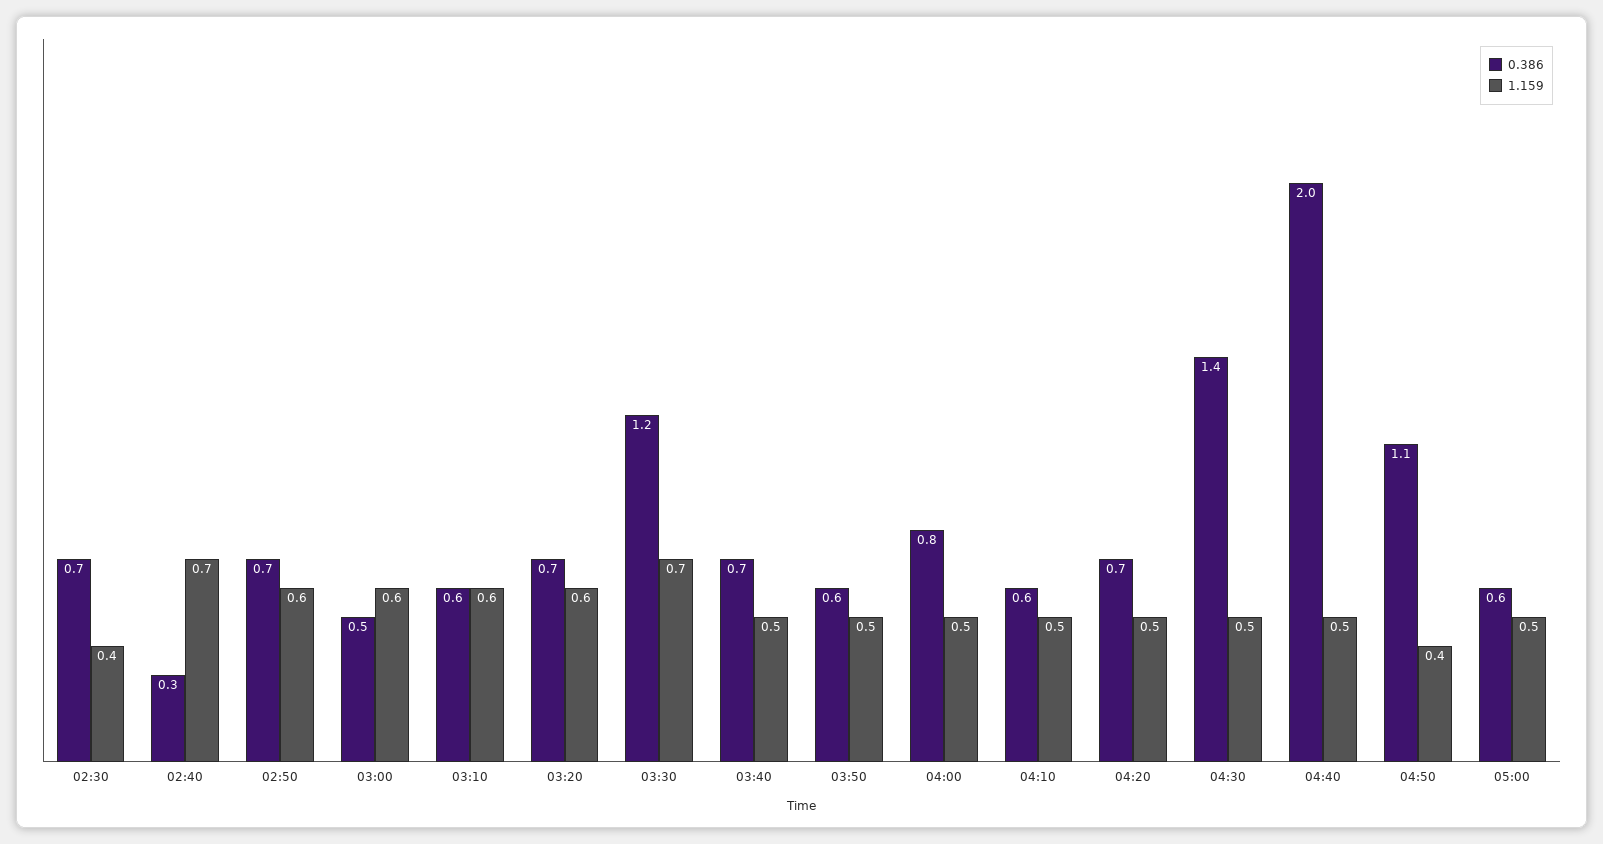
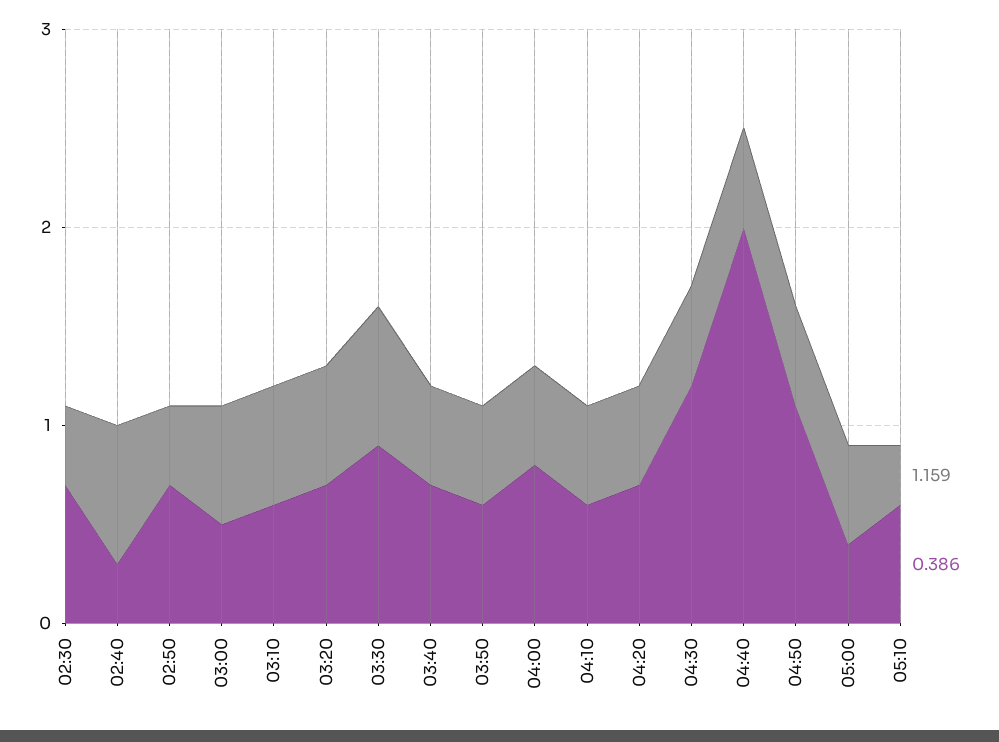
1.159, 02:50: 0.6 -> 0.4
0.386, 03:30: 1.2 -> 0.9
0.386, 04:30: 1.4 -> 1.2
1.159, 04:50: 0.4 -> 0.5
0.386, 05:00: 0.6 -> 0.4
1.159, 05:10: none -> 0.3
0.386, 05:10: none -> 0.6

